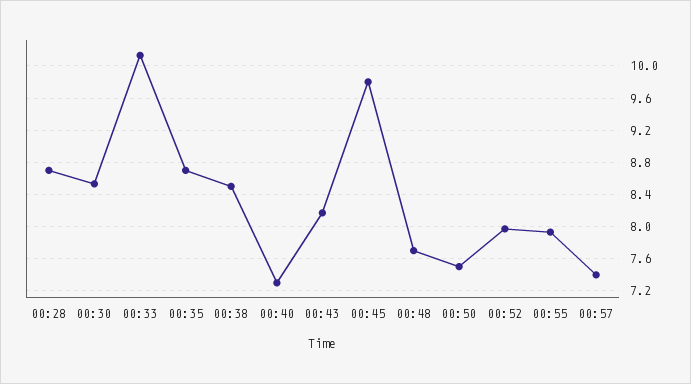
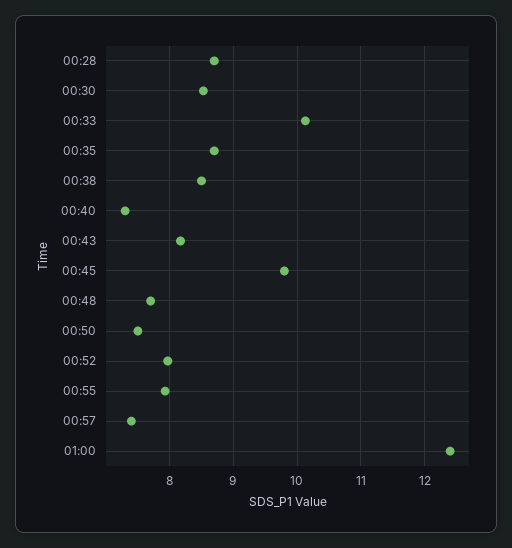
01:00: none -> 12.4

